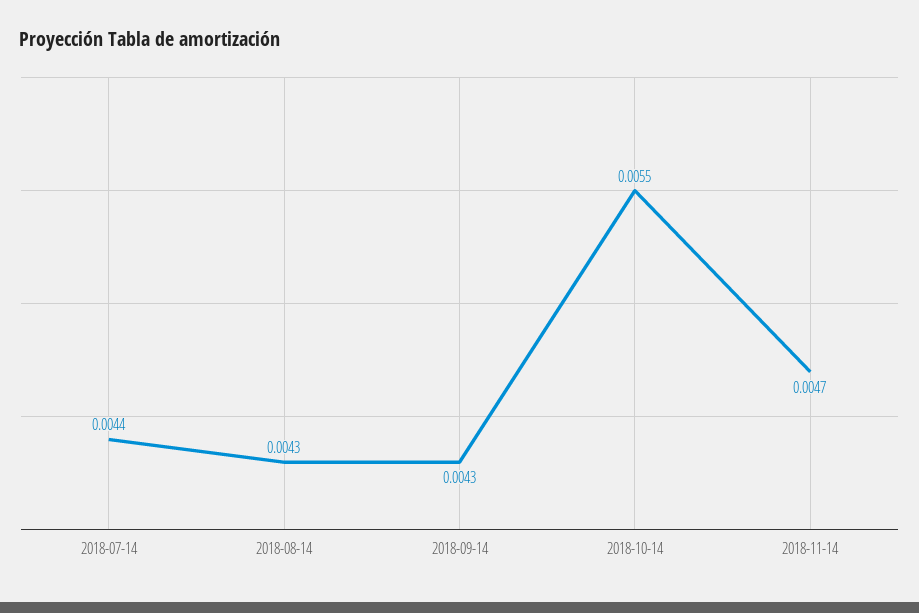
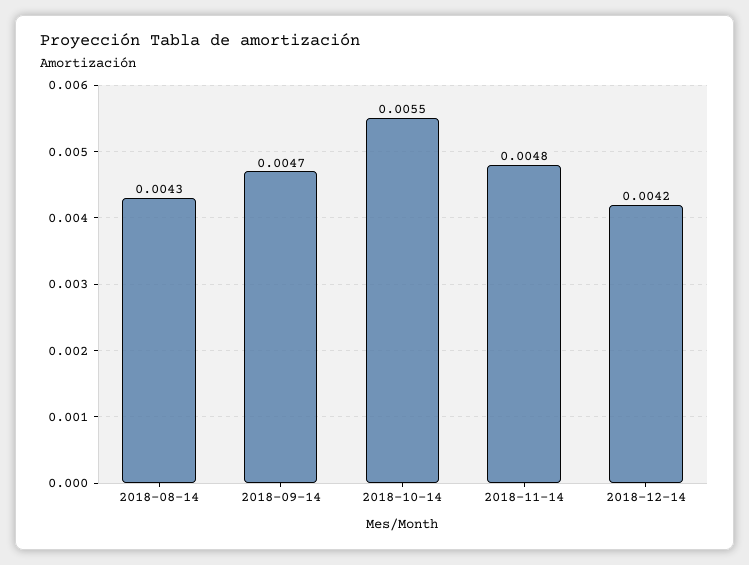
2018-07-14: 0.0044 -> none
2018-09-14: 0.0043 -> 0.0047
2018-11-14: 0.0047 -> 0.0048
2018-12-14: none -> 0.0042

